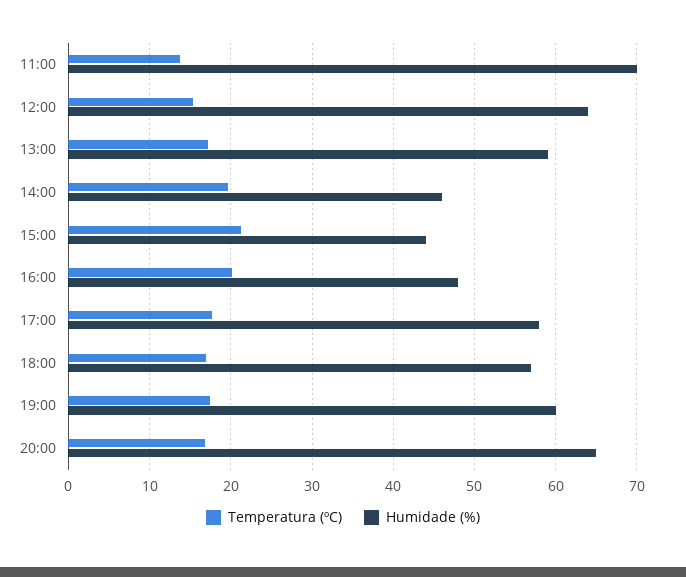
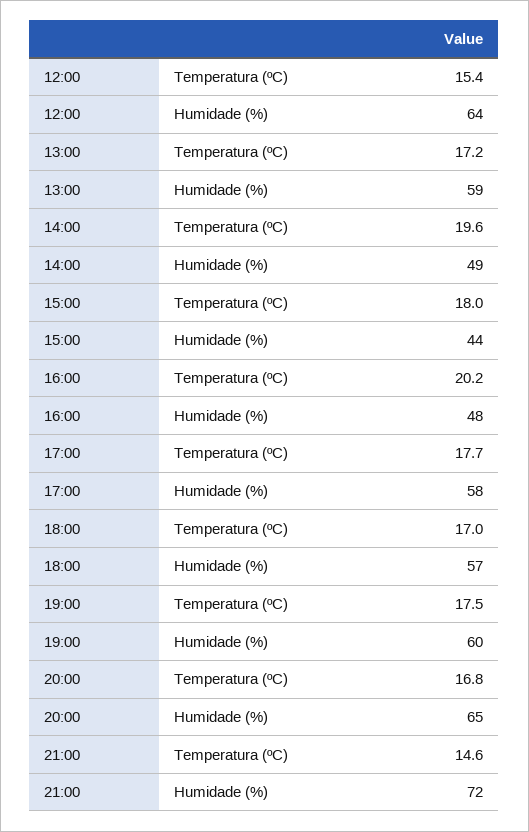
Temperatura (ºC), 11:00: 14 -> none
Humidade (%), 11:00: 70 -> none
Humidade (%), 14:00: 46 -> 49
Temperatura (ºC), 15:00: 21 -> 18
Temperatura (ºC), 21:00: none -> 14.6
Humidade (%), 21:00: none -> 72

